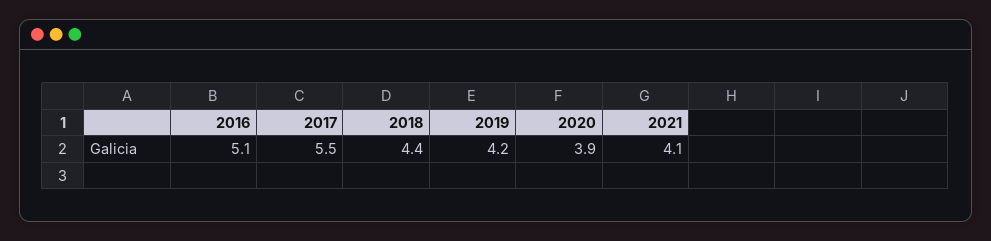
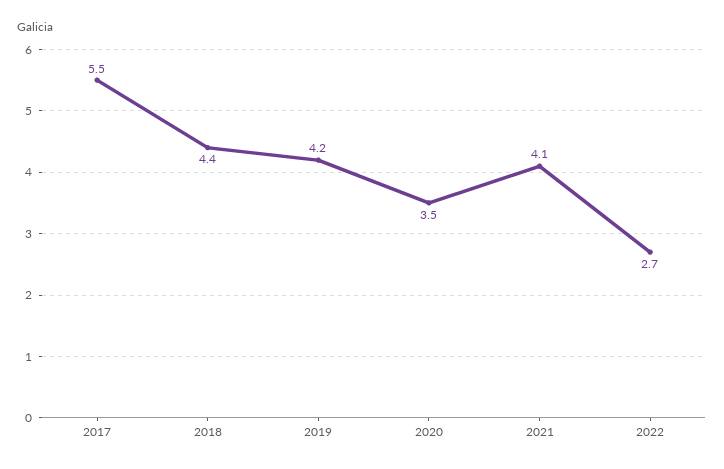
2016: 5.1 -> none
2020: 3.9 -> 3.5
2022: none -> 2.7

